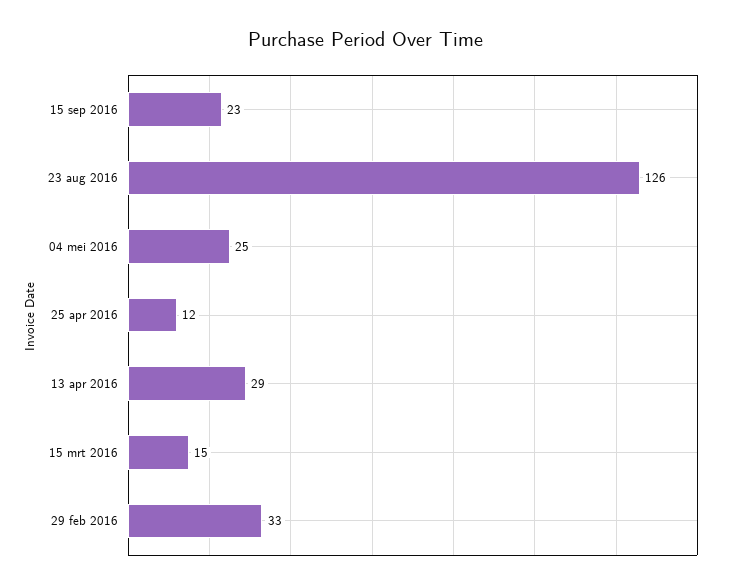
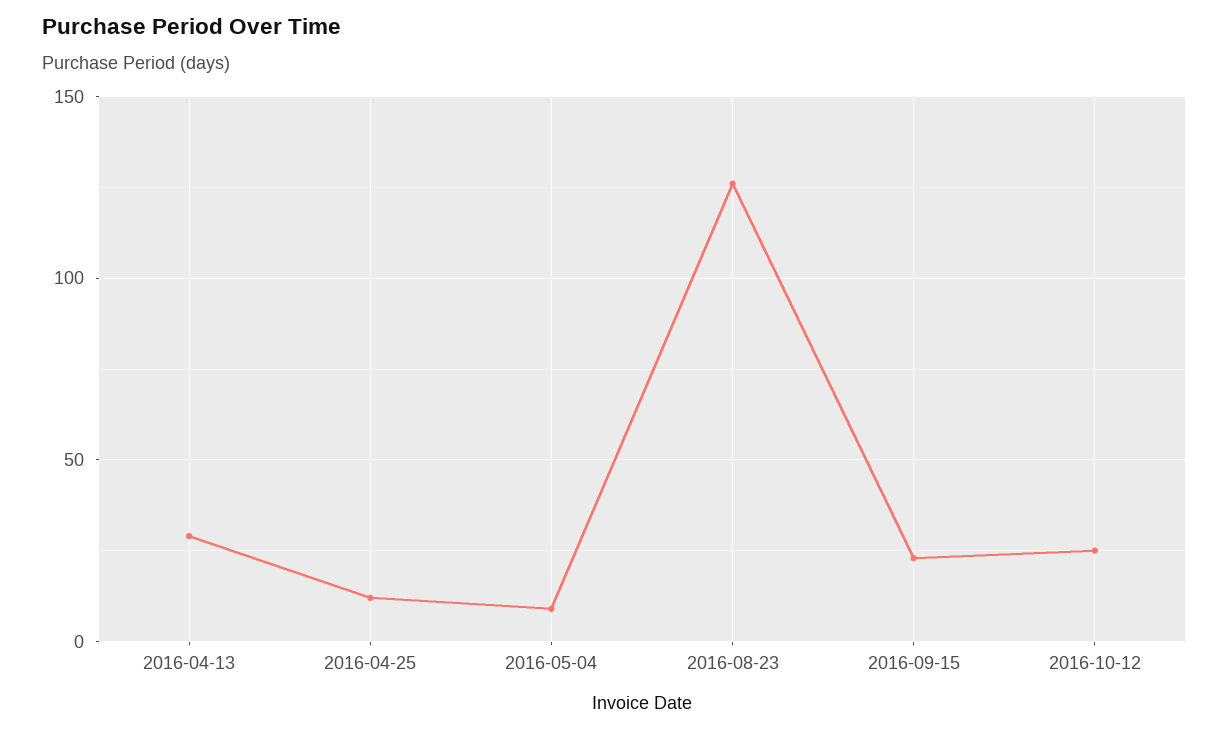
04 mei 2016: 25 -> 10
15 mrt 2016: 15 -> none
29 feb 2016: 33 -> none
2016-10-12: none -> 25

